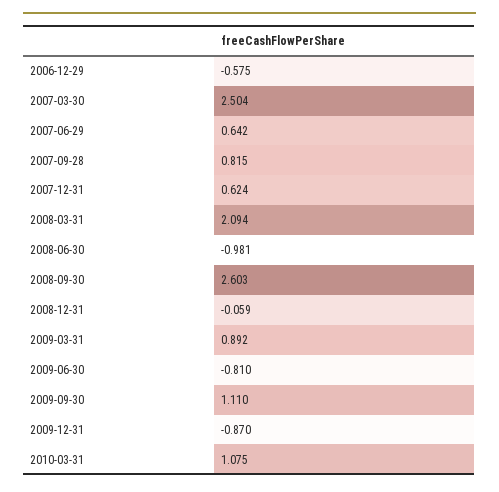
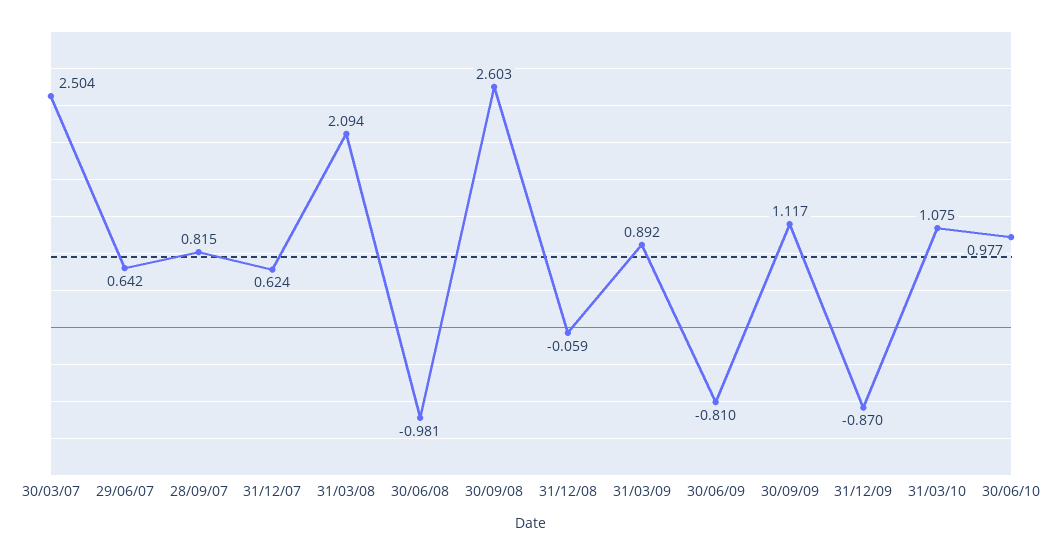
2006-12-29: -0.575 -> none
2009-09-30: 1.11 -> 1.117
30/06/10: none -> 0.977

